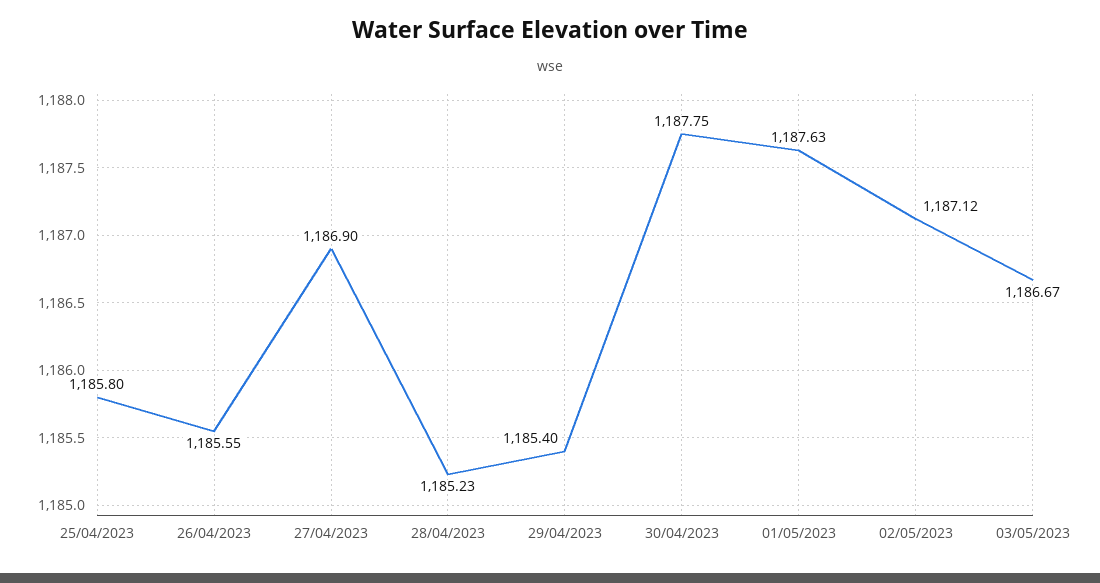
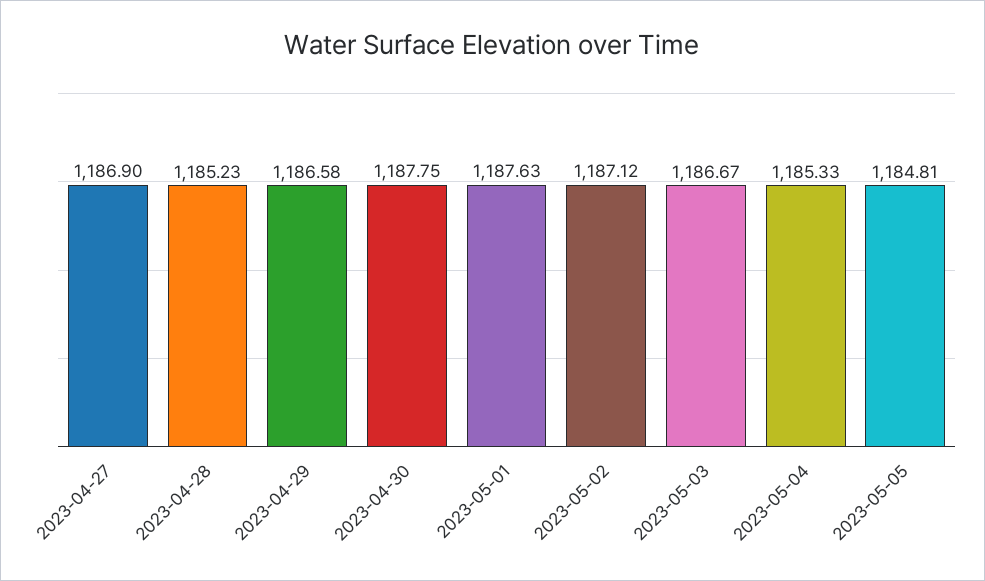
25/04/2023: 1185.8 -> none
26/04/2023: 1185.55 -> none
29/04/2023: 1185.4 -> 1186.58
2023-05-04: none -> 1185.33
2023-05-05: none -> 1184.81

